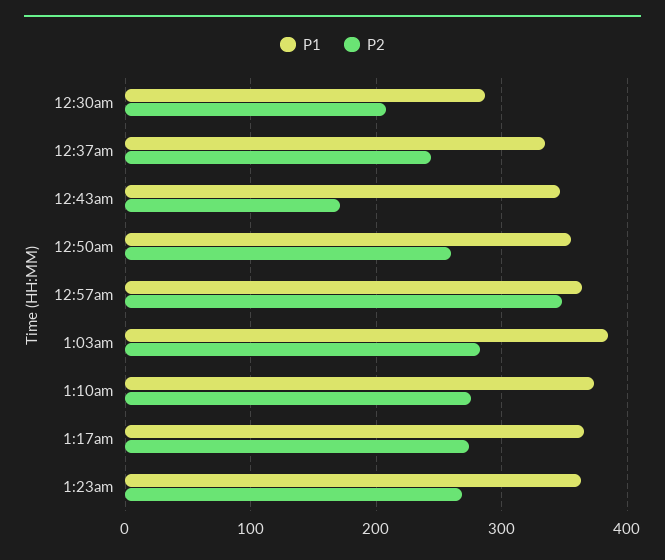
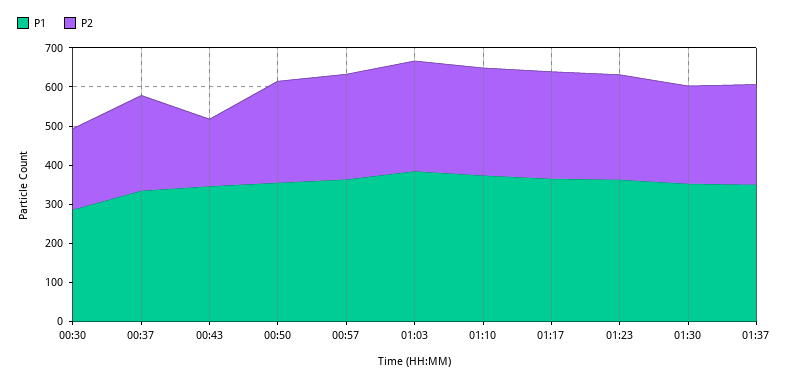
P2, 12:57am: 350 -> 275
P1, 01:30: none -> 350
P2, 01:30: none -> 250
P1, 01:37: none -> 350
P2, 01:37: none -> 250

